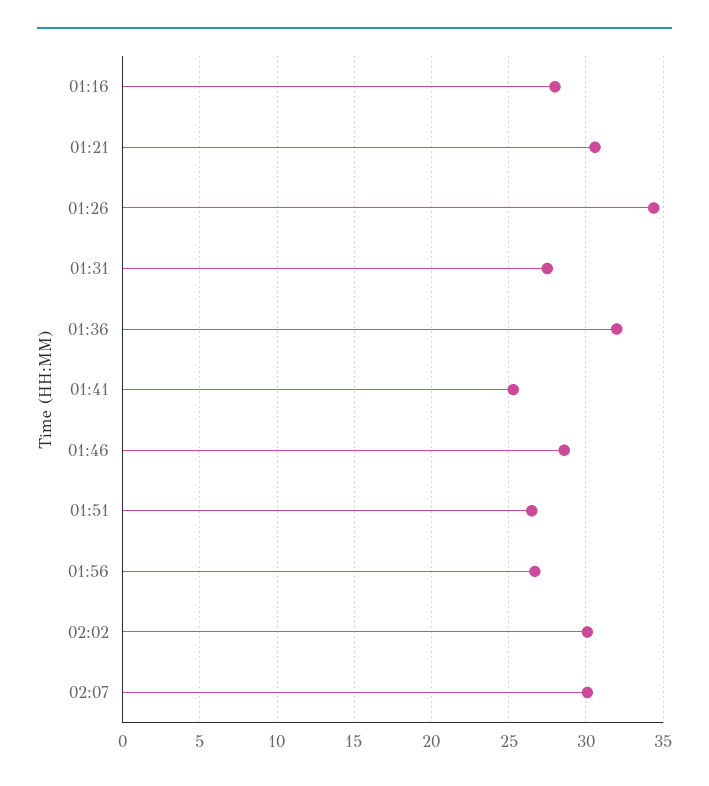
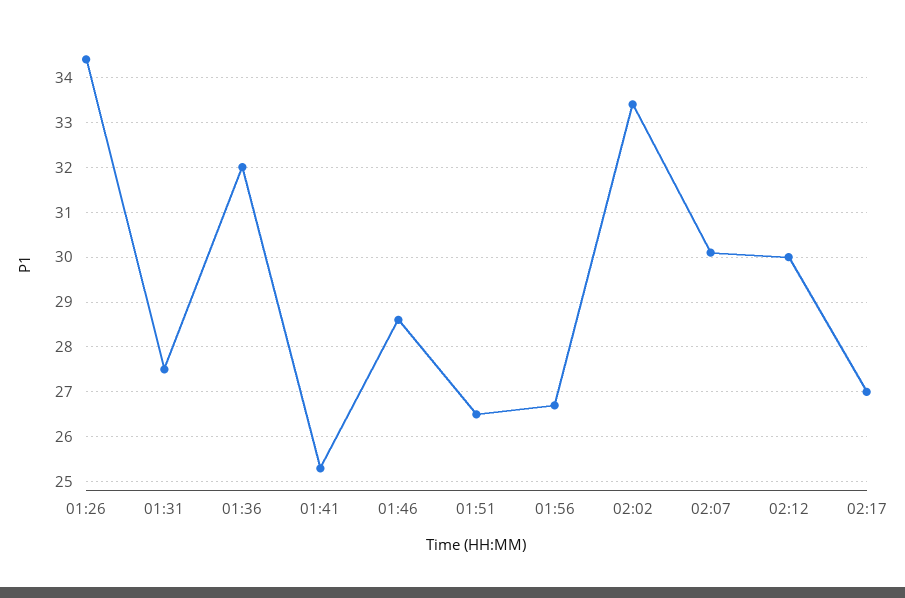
01:16: 28 -> none
01:21: 30.5 -> none
02:02: 30 -> 33.5
02:12: none -> 30
02:17: none -> 27

